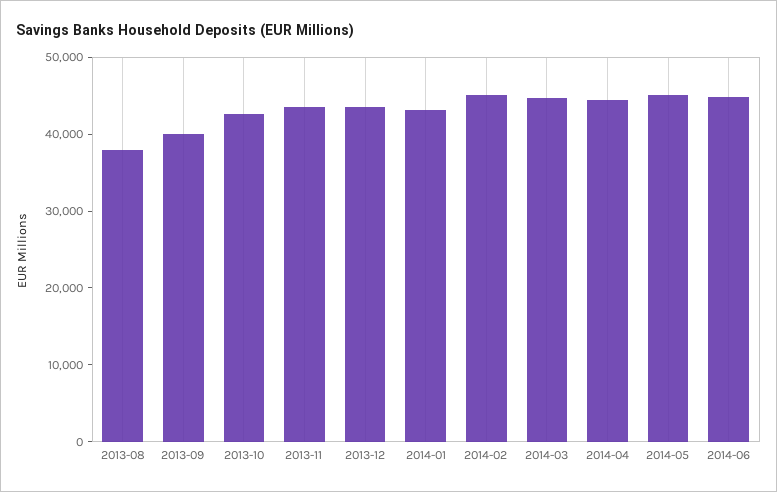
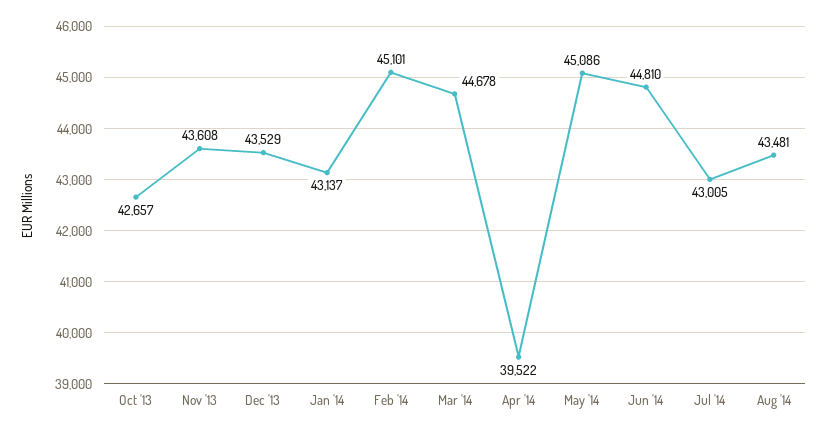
2013-08: 38000 -> none
2013-09: 40000 -> none
2014-04: 44000 -> 39522
Jul '14: none -> 43005
Aug '14: none -> 43481

